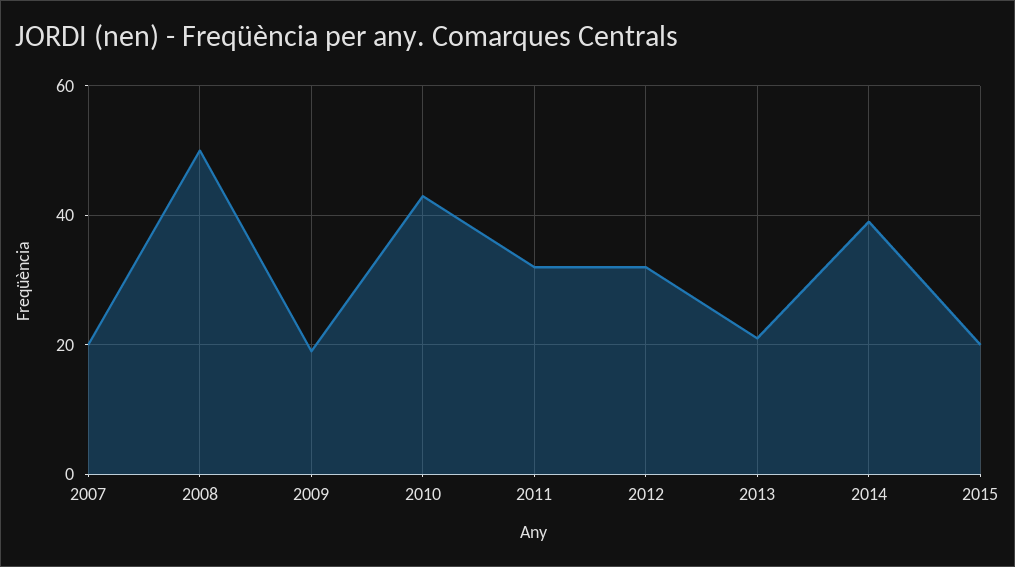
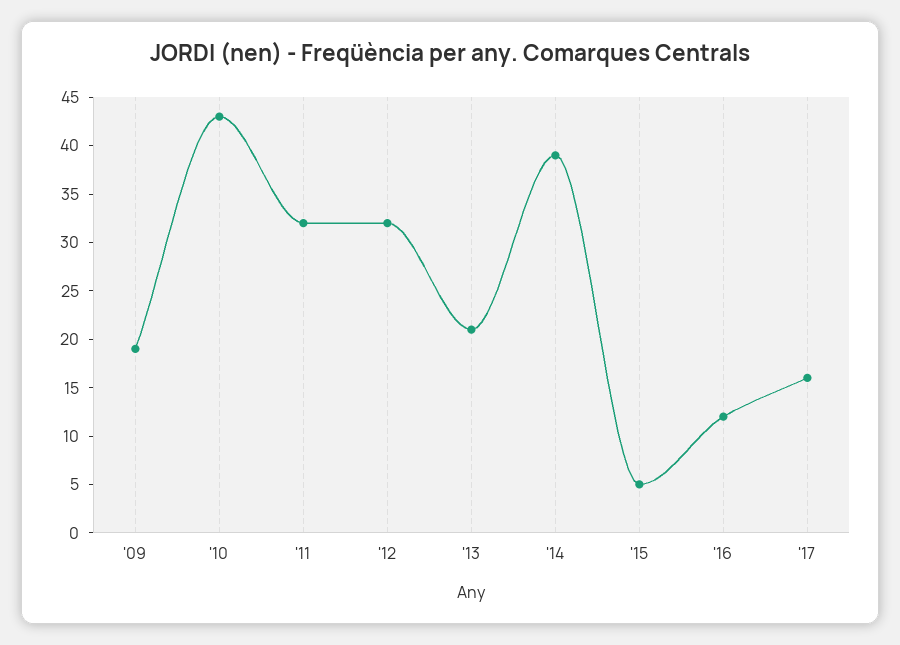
2007: 20 -> none
2008: 50 -> none
2015: 20 -> 5
'16: none -> 12
'17: none -> 16

